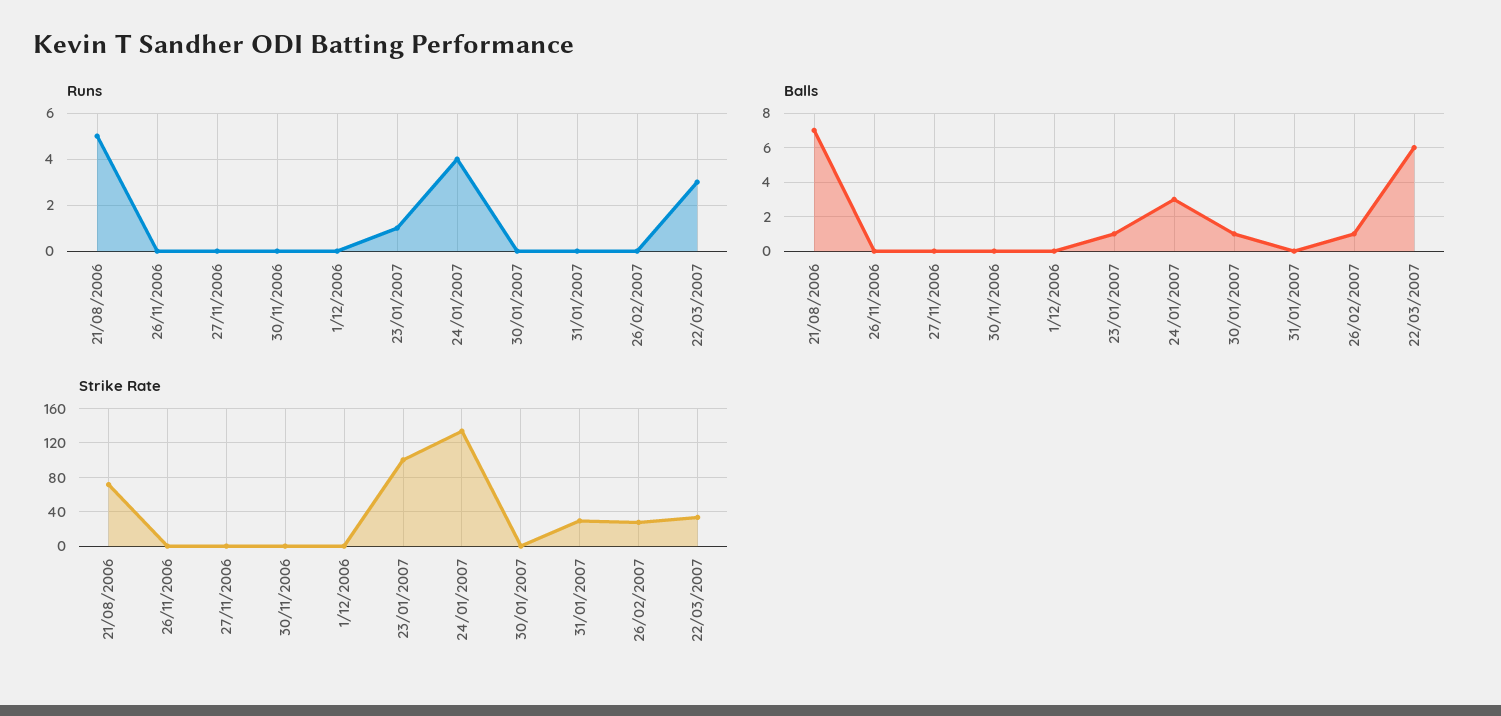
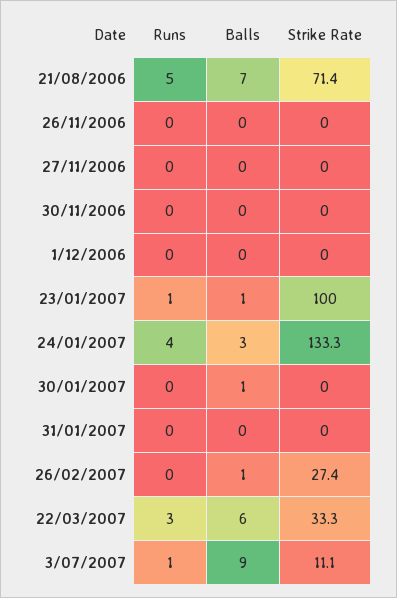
Strike Rate, 31/01/2007: 30 -> 0
Runs, 3/07/2007: none -> 1
Balls, 3/07/2007: none -> 9
Strike Rate, 3/07/2007: none -> 11.1

